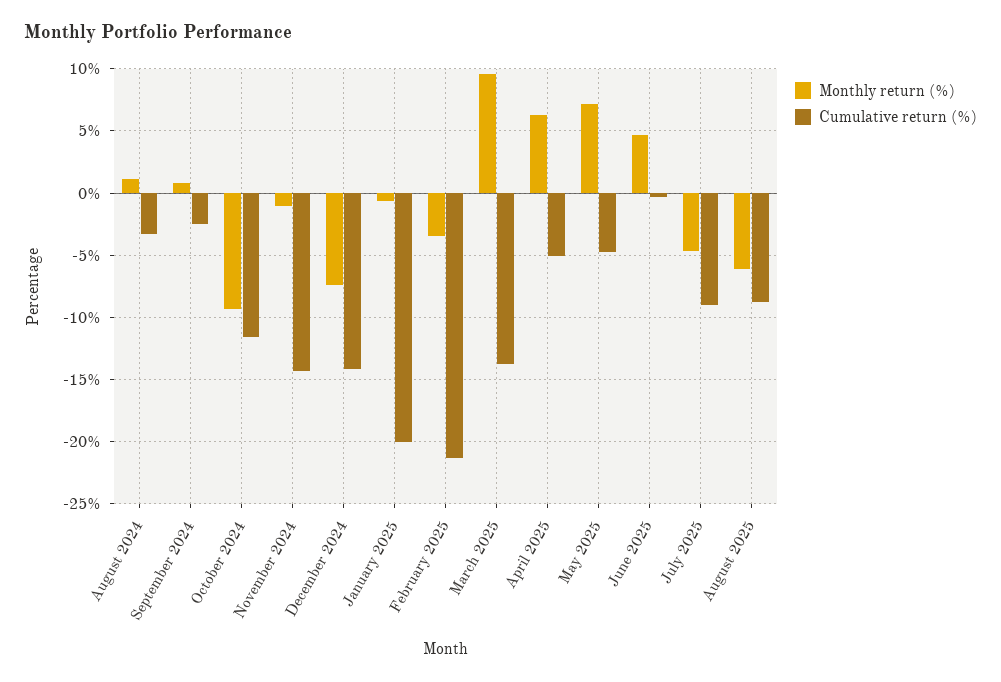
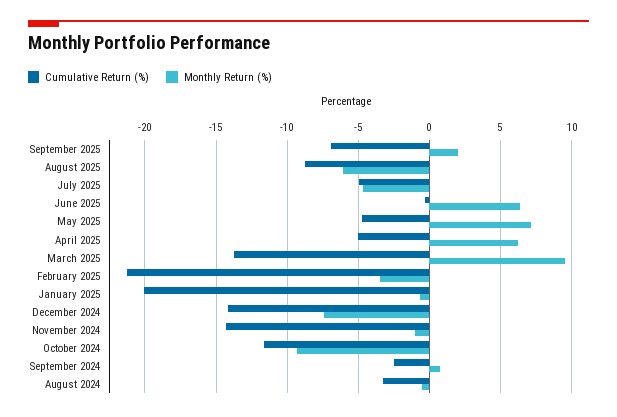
Monthly return (%), August 2024: 1 -> -0.5
Monthly return (%), June 2025: 4.5 -> 6.5
Cumulative return (%), July 2025: -9 -> -5
Cumulative return (%), September 2025: none -> -7
Monthly return (%), September 2025: none -> 2

